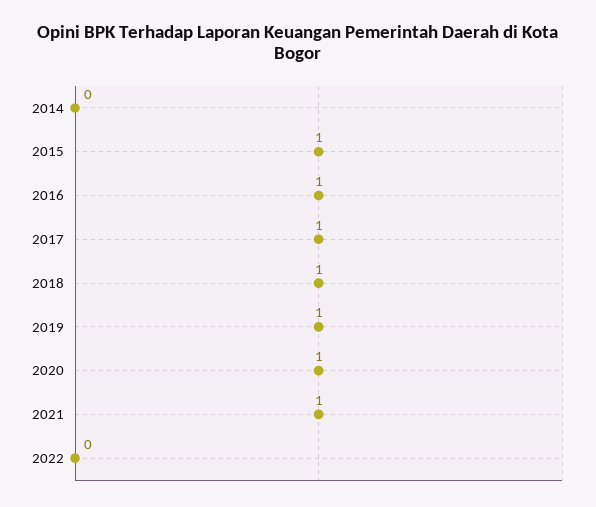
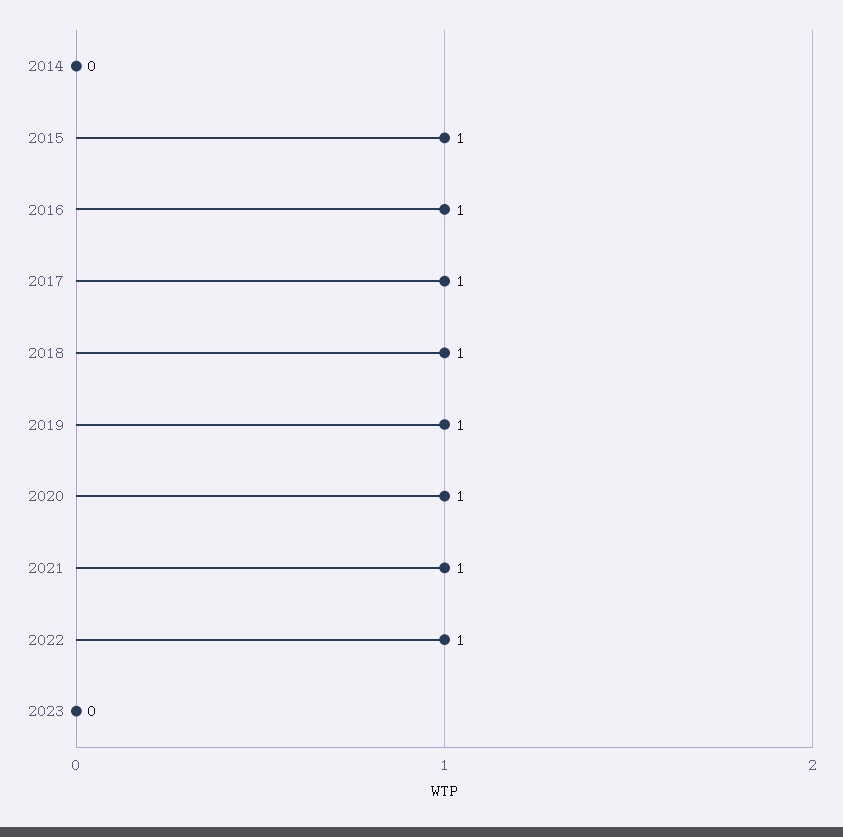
2022: 0 -> 1
2023: none -> 0

